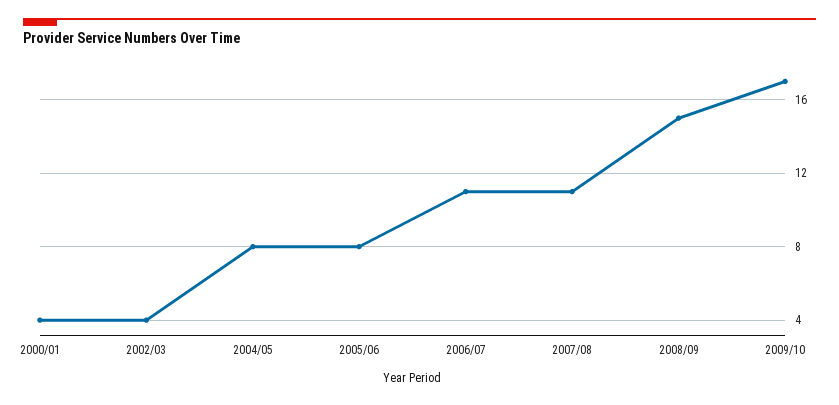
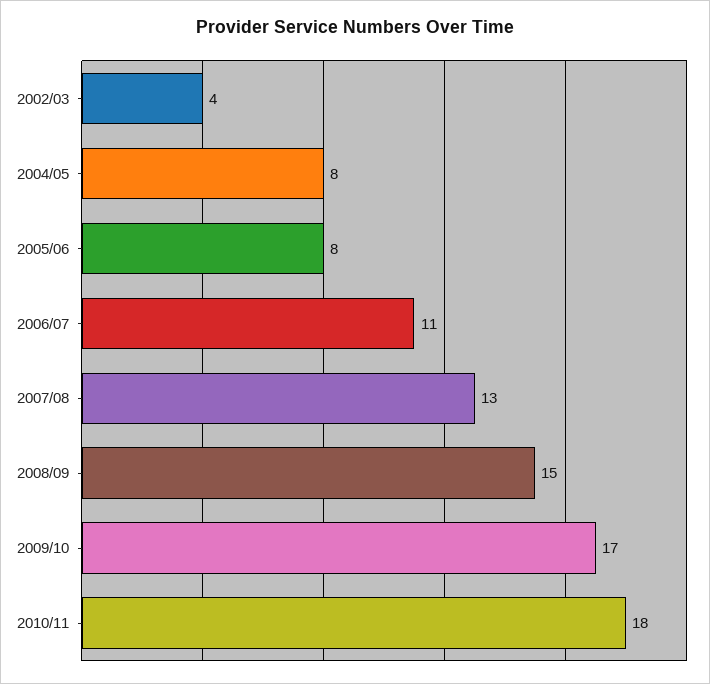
2000/01: 4 -> none
2007/08: 11 -> 13
2010/11: none -> 18

